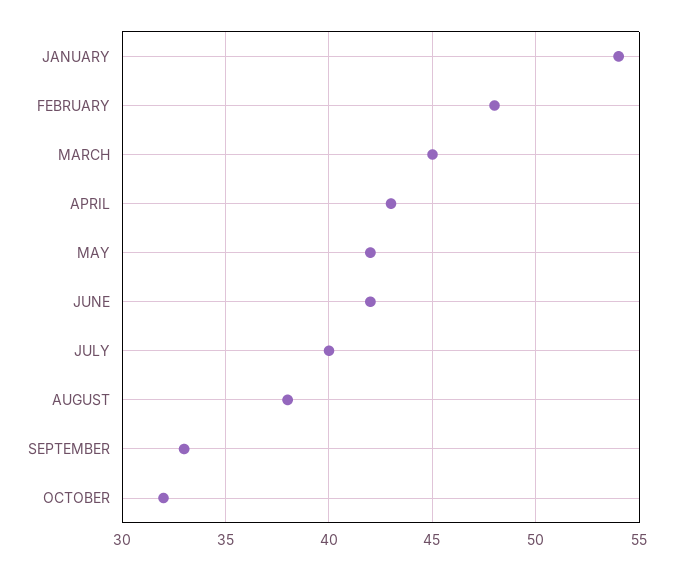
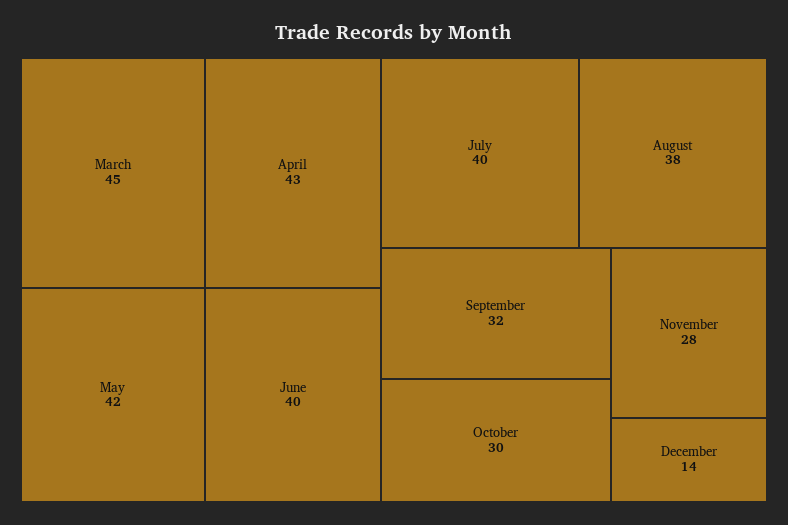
JANUARY: 54 -> none
FEBRUARY: 48 -> none
JUNE: 42 -> 40
SEPTEMBER: 33 -> 32
OCTOBER: 32 -> 30
November: none -> 28
December: none -> 14

